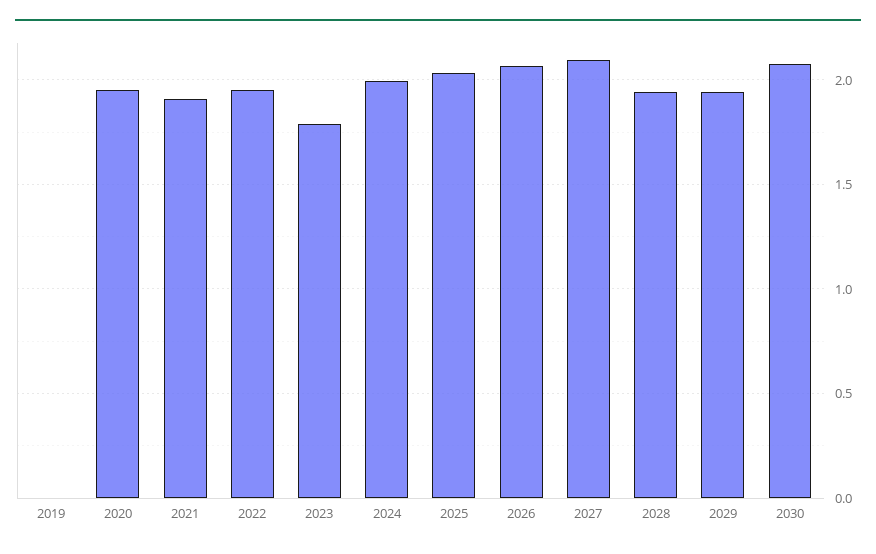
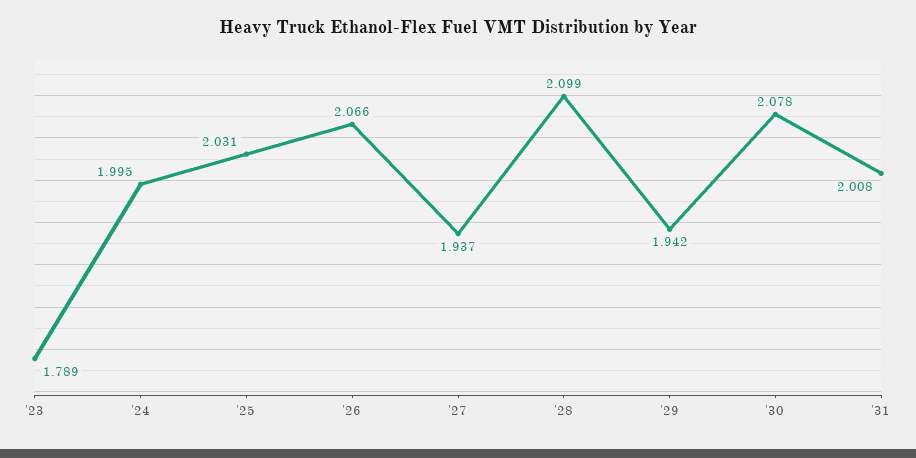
2019: 0 -> none
2020: 1.95 -> none
2021: 1.9 -> none
2022: 1.95 -> none
2027: 2.1 -> 1.937
2028: 1.95 -> 2.099
'31: none -> 2.008

